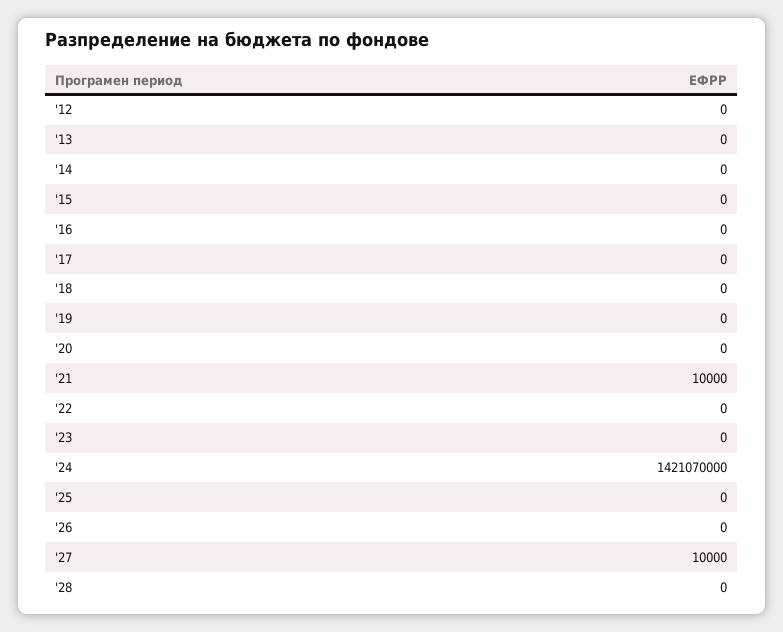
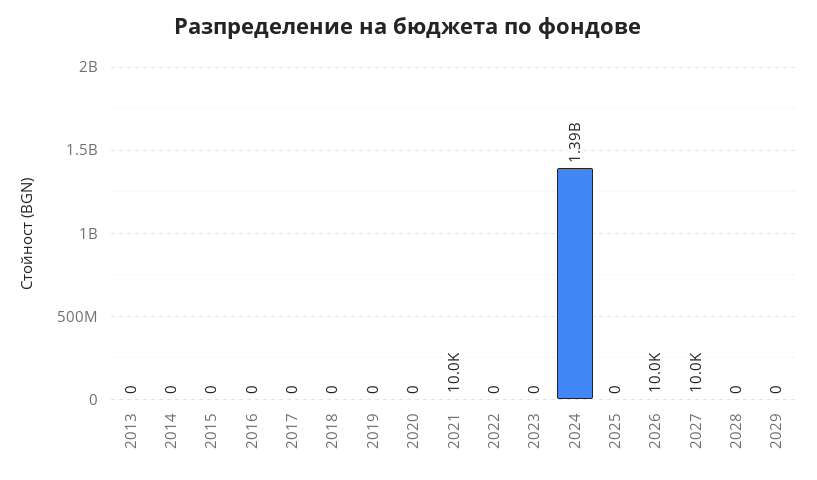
'12: 0 -> none
'24: 1421070000 -> 1390000000
'26: 0 -> 10000
2029: none -> 0

